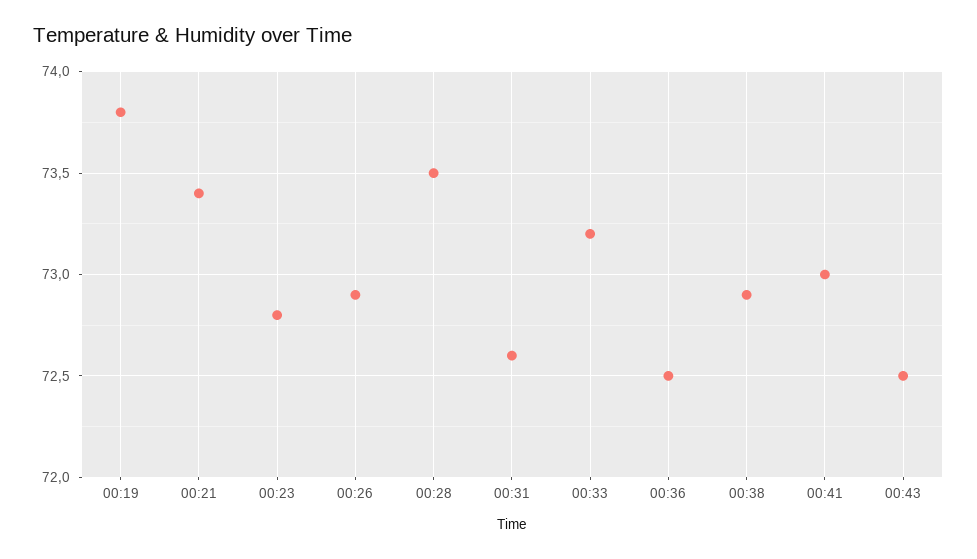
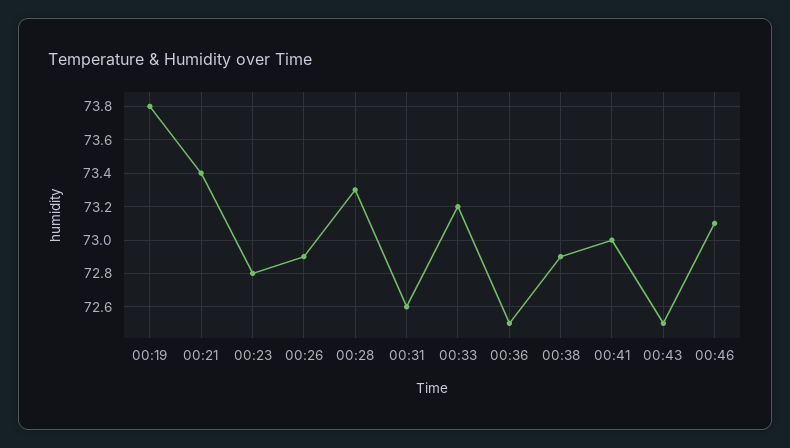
00:28: 73.5 -> 73.3
00:46: none -> 73.1

